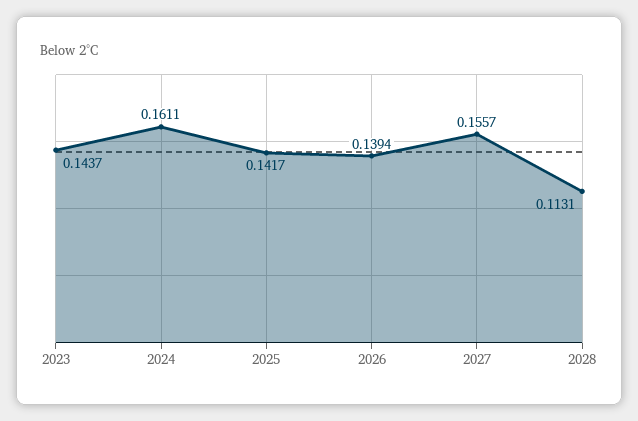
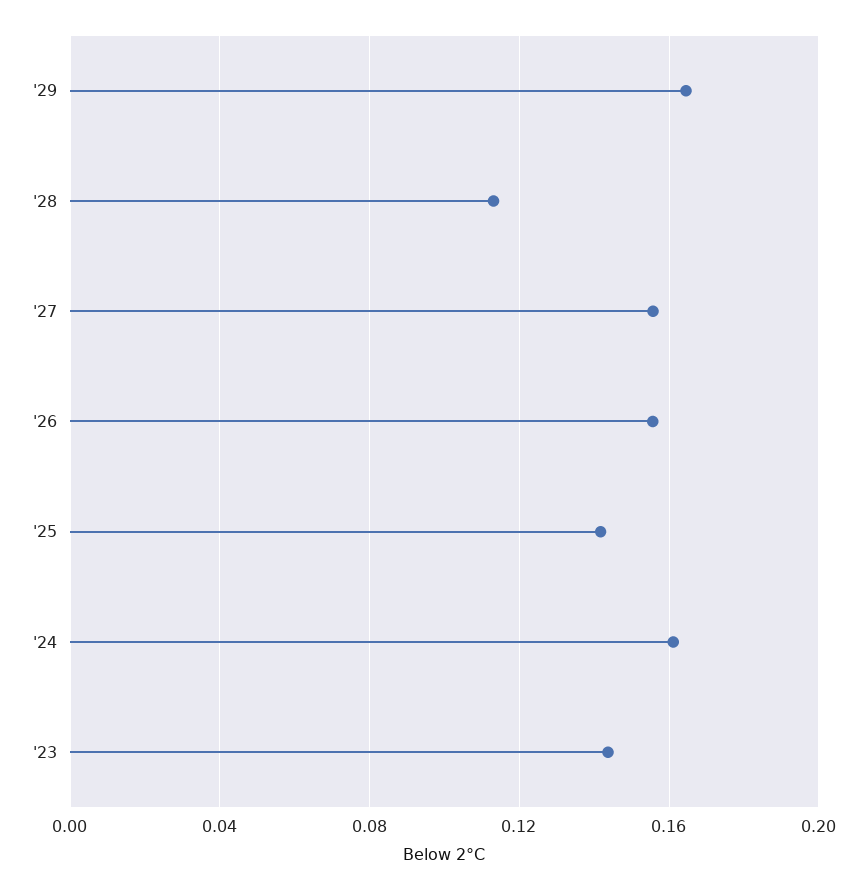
2026: 0.1394 -> 0.155
'29: none -> 0.165

